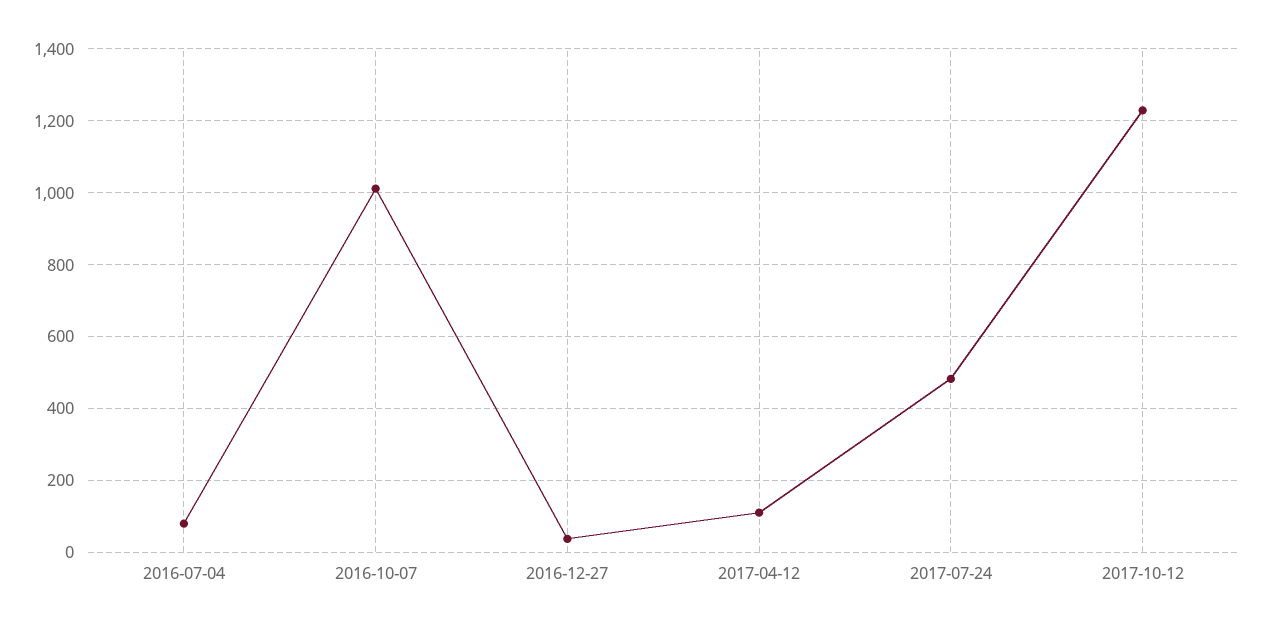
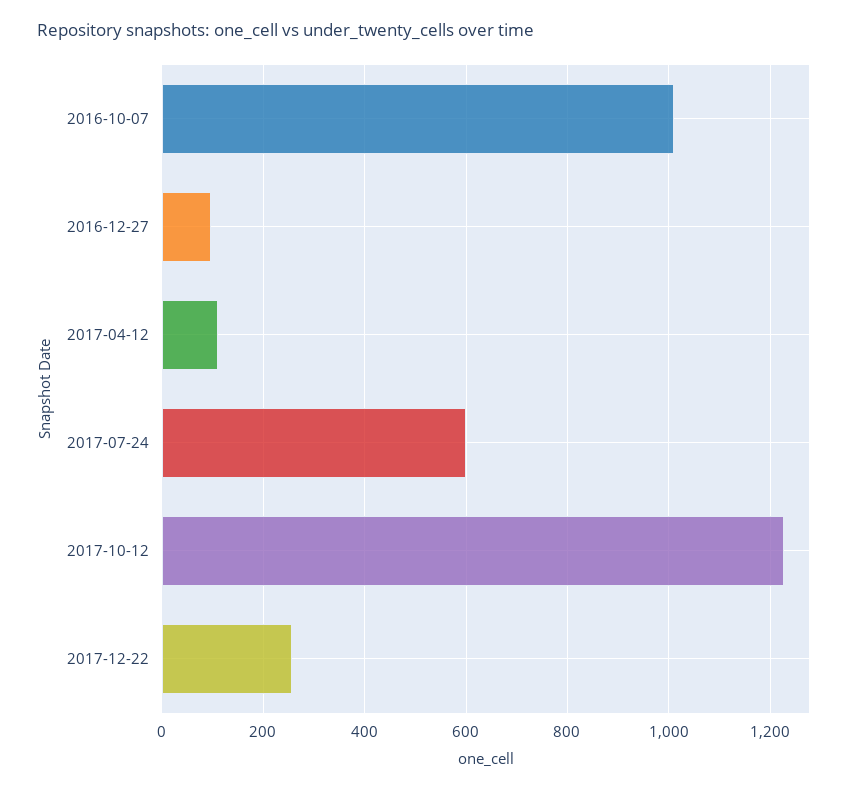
2016-07-04: 80 -> none
2016-12-27: 40 -> 100
2017-07-24: 480 -> 600
2017-12-22: none -> 260

